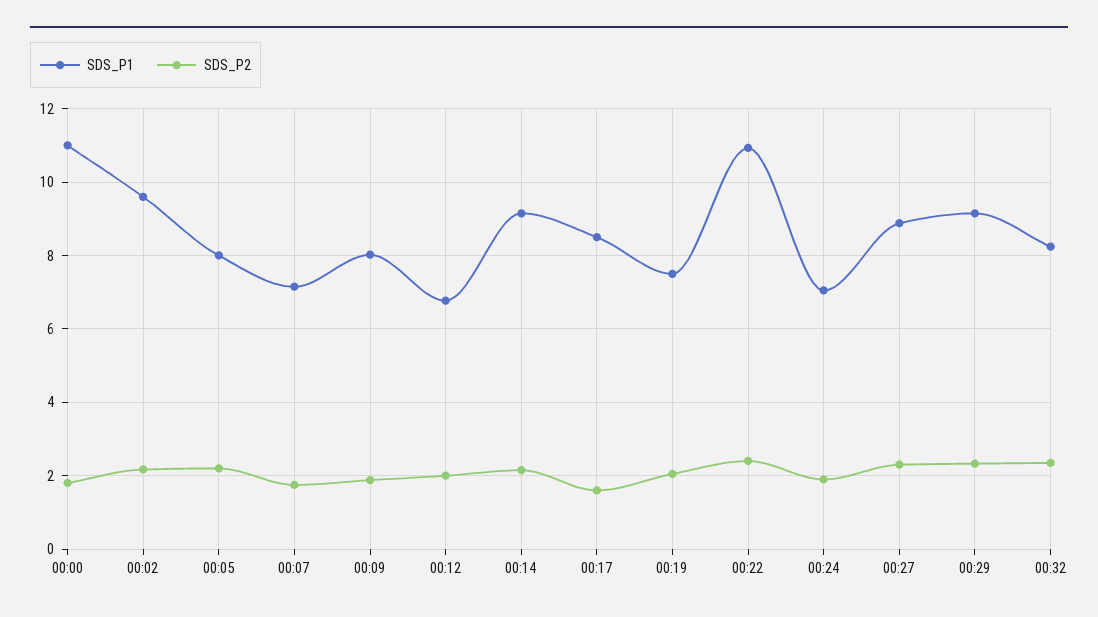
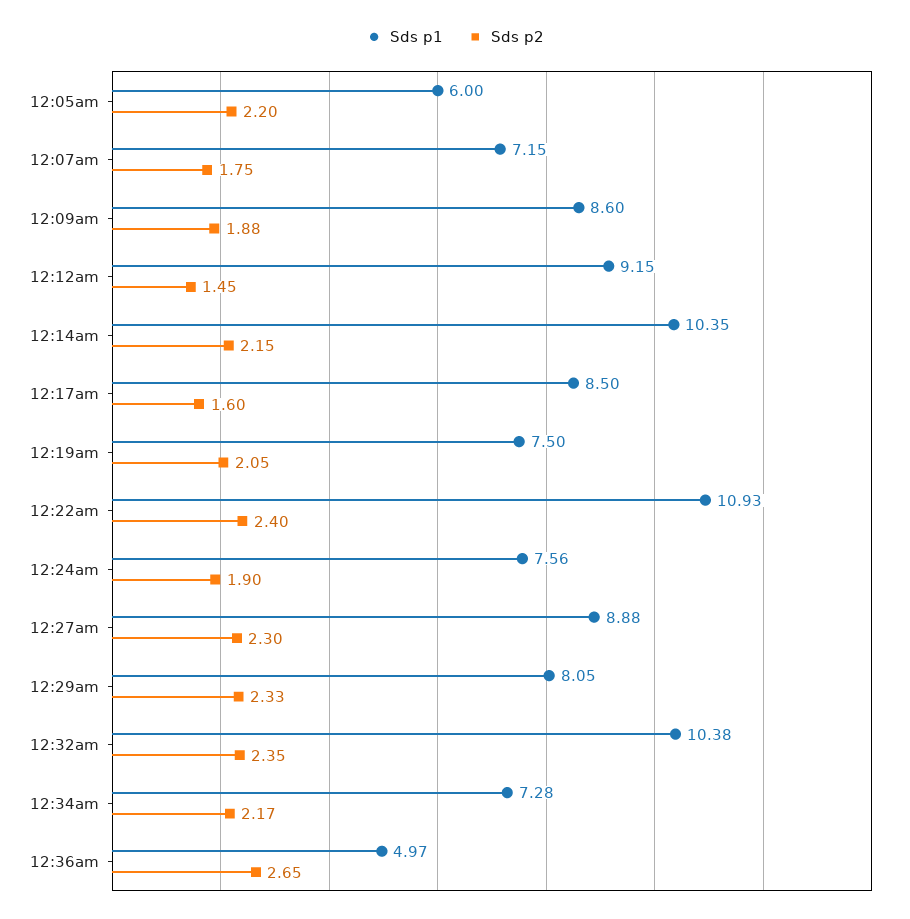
SDS_P1, 00:00: 11 -> none
SDS_P2, 00:00: 1.8 -> none
SDS_P1, 00:02: 9.6 -> none
SDS_P2, 00:02: 2.2 -> none
SDS_P1, 00:05: 8 -> 6
SDS_P1, 00:09: 8 -> 8.6
SDS_P1, 00:12: 6.8 -> 9.15
SDS_P2, 00:12: 2 -> 1.45
SDS_P1, 00:14: 9.2 -> 10.35
SDS_P1, 00:24: 7 -> 7.56
SDS_P1, 00:29: 9.2 -> 8.05
SDS_P1, 00:32: 8.2 -> 10.38
SDS_P1, 12:34am: none -> 7.28
SDS_P2, 12:34am: none -> 2.17
SDS_P1, 12:36am: none -> 4.97
SDS_P2, 12:36am: none -> 2.65

